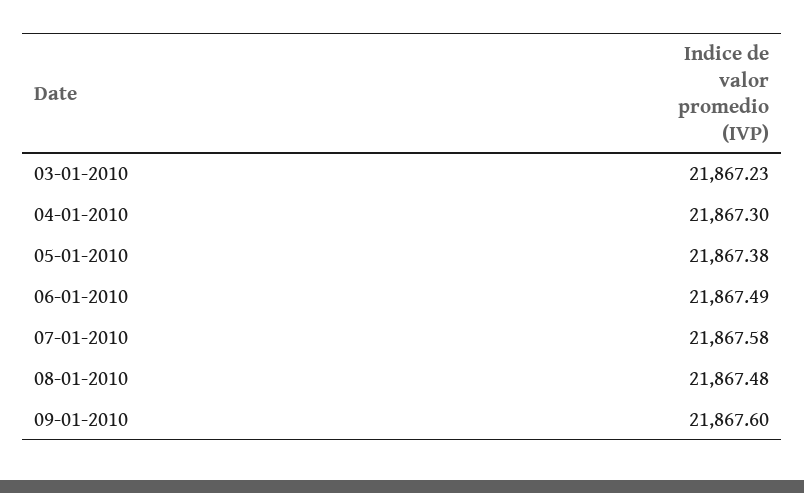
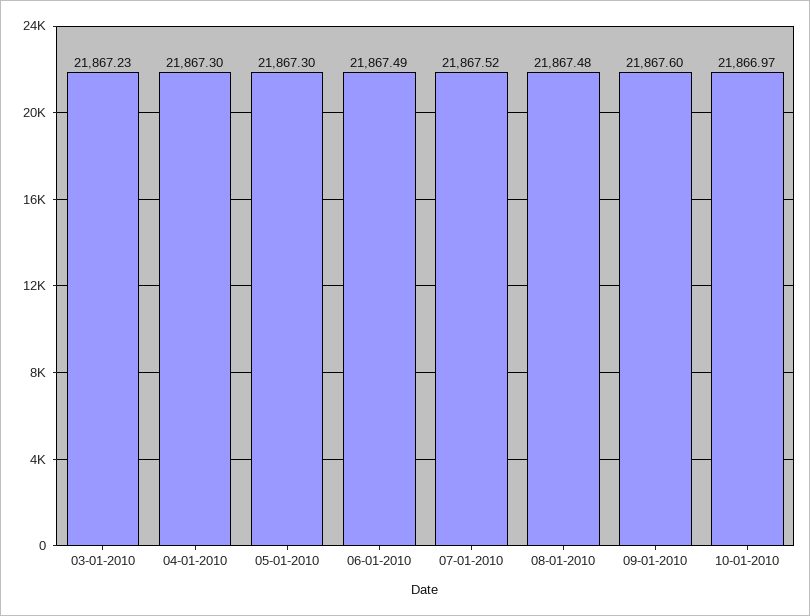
05-01-2010: 21867.38 -> 21867.3
07-01-2010: 21867.58 -> 21867.52
10-01-2010: none -> 21866.97

